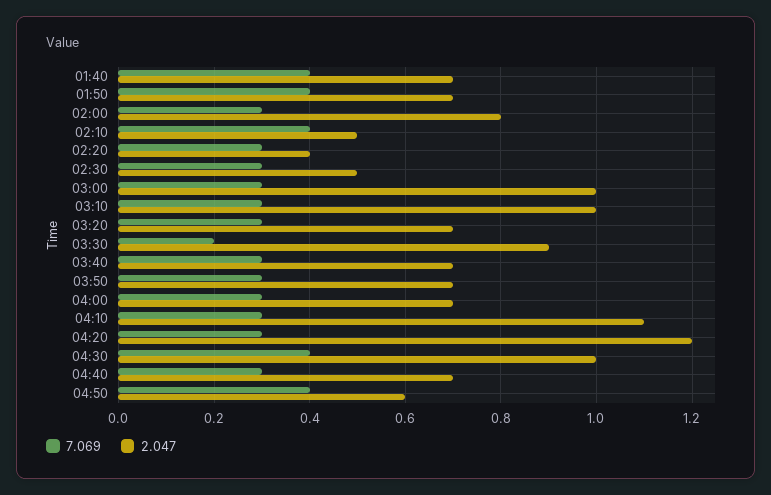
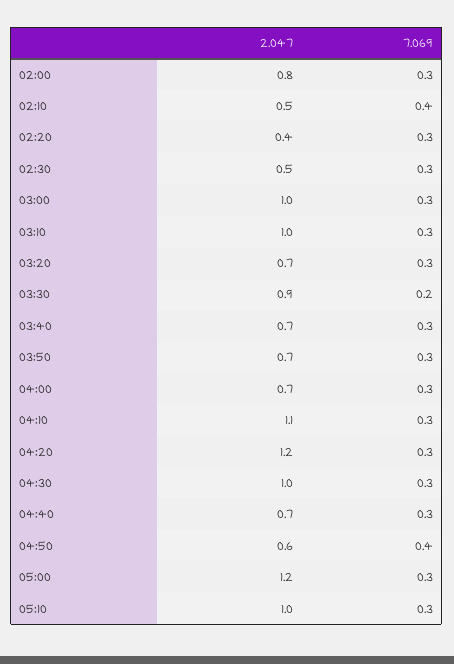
7.069, 01:40: 0.4 -> none
2.047, 01:40: 0.7 -> none
7.069, 01:50: 0.4 -> none
2.047, 01:50: 0.7 -> none
7.069, 04:30: 0.4 -> 0.3
2.047, 05:00: none -> 1.2
7.069, 05:00: none -> 0.3
2.047, 05:10: none -> 1
7.069, 05:10: none -> 0.3

